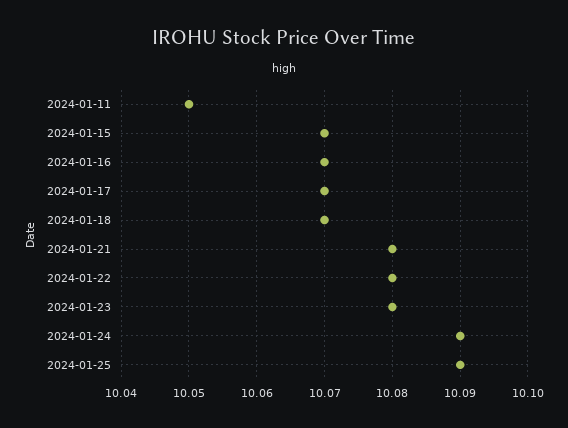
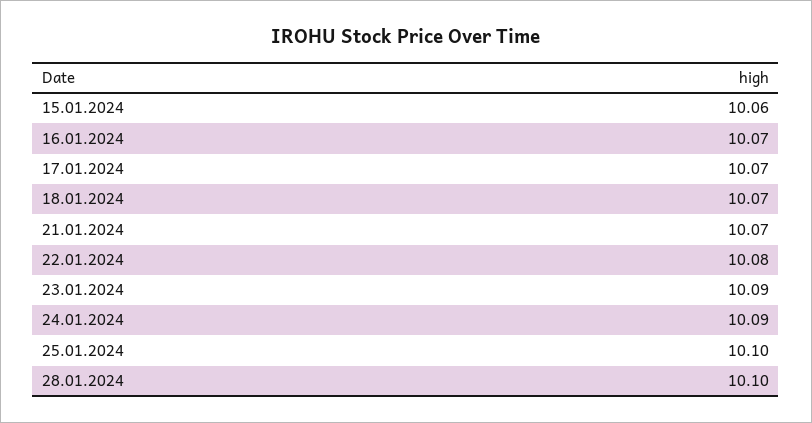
2024-01-11: 10.05 -> none
2024-01-15: 10.07 -> 10.06
2024-01-21: 10.08 -> 10.07
2024-01-23: 10.08 -> 10.09
2024-01-25: 10.09 -> 10.1
28.01.2024: none -> 10.1

